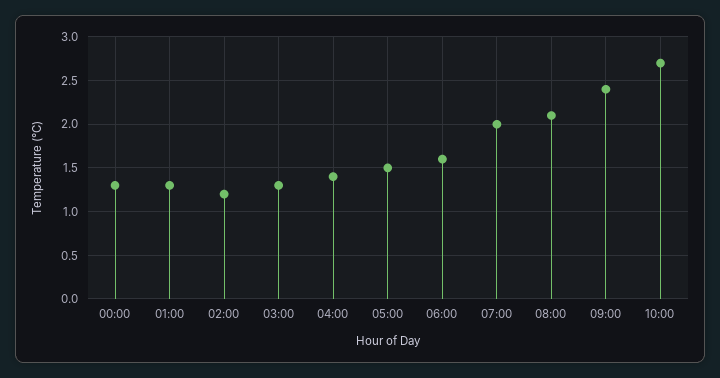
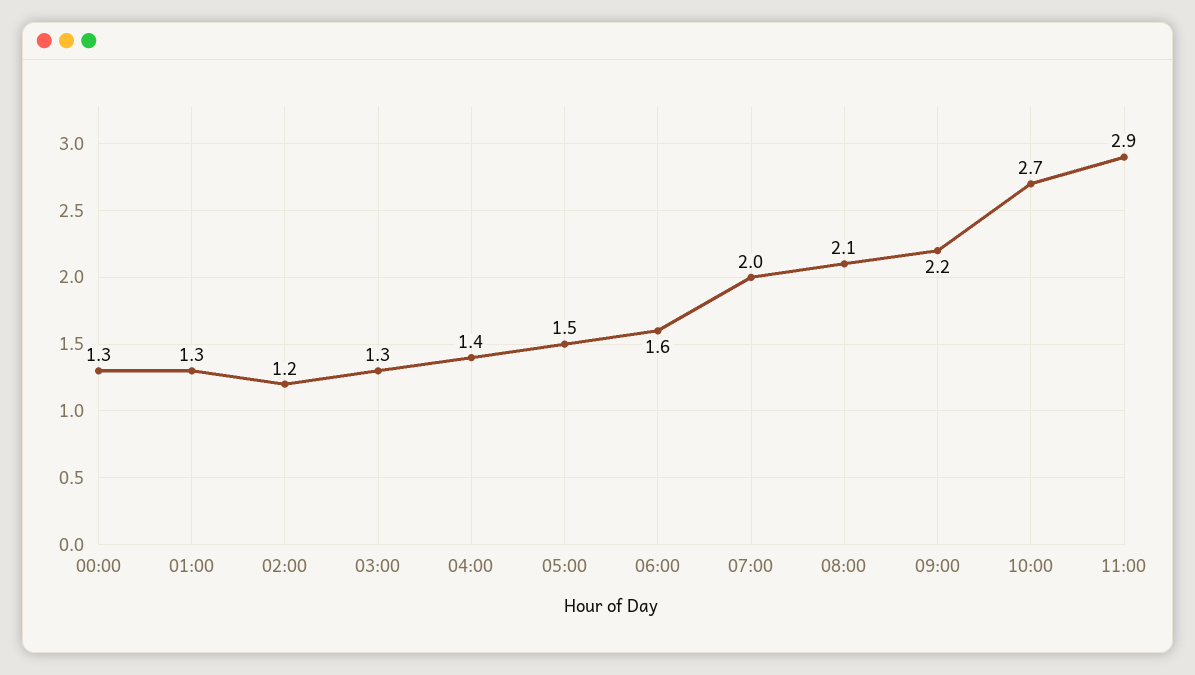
09:00: 2.4 -> 2.2
11:00: none -> 2.9

